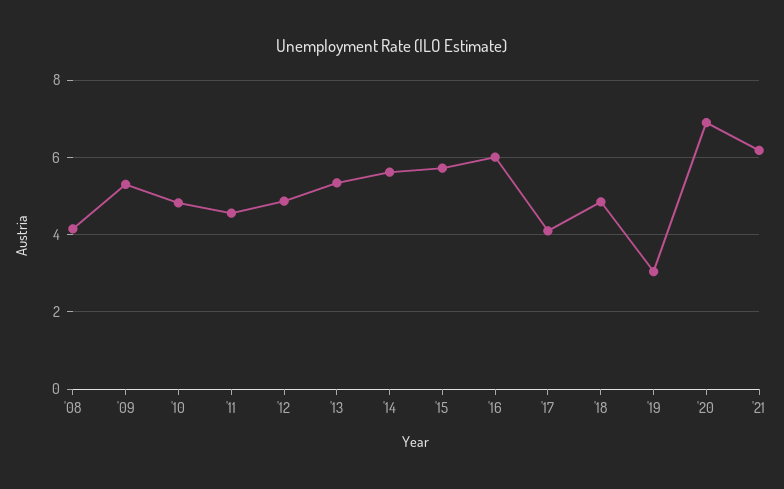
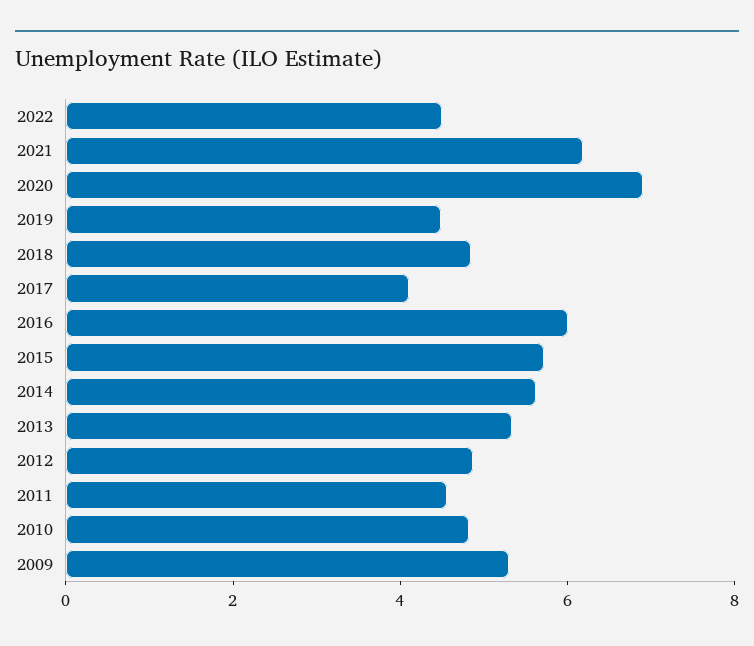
'08: 4.2 -> none
'19: 3 -> 4.5
2022: none -> 4.5

